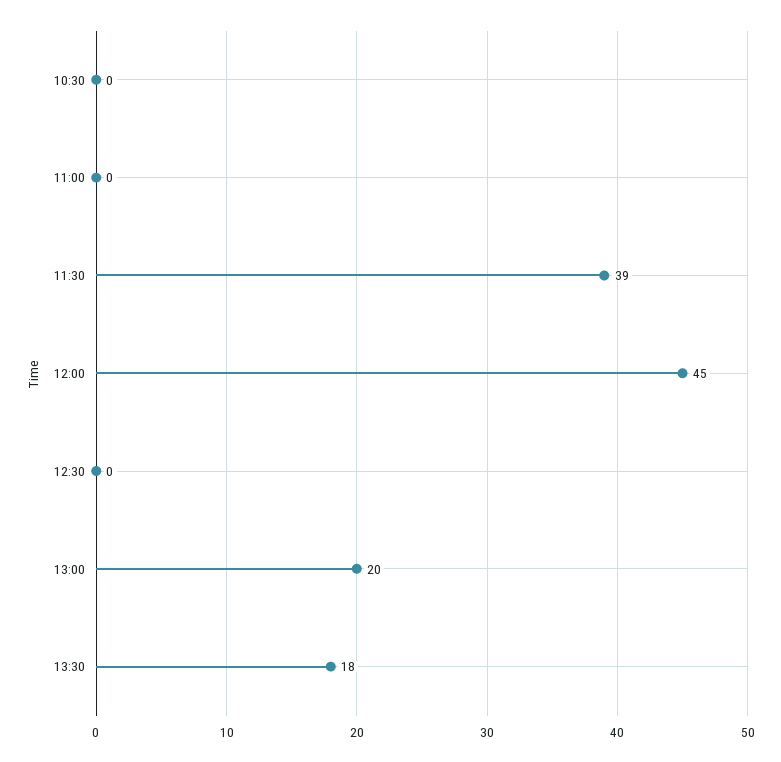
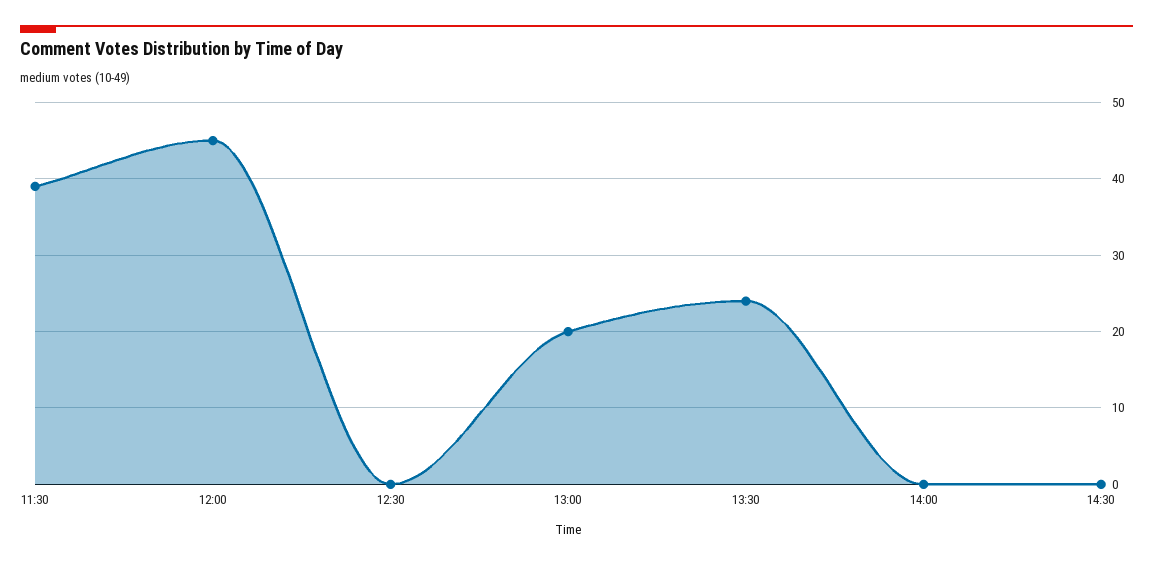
10:30: 0 -> none
11:00: 0 -> none
13:30: 18 -> 24
14:00: none -> 0
14:30: none -> 0

